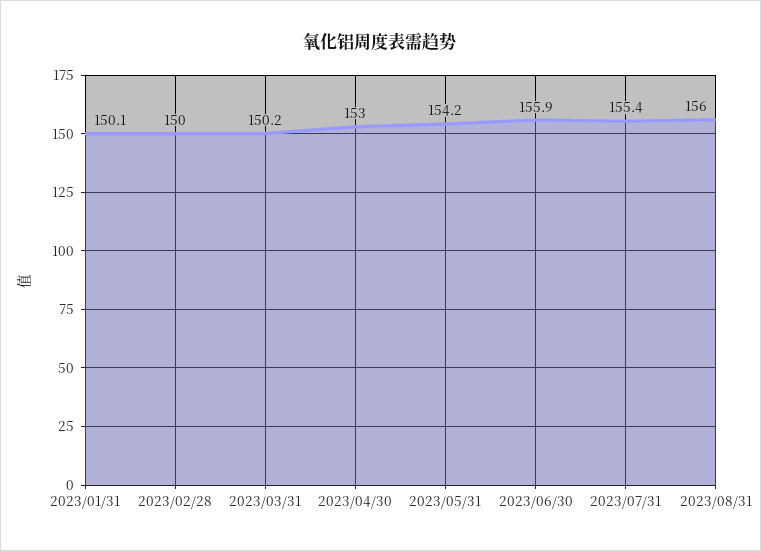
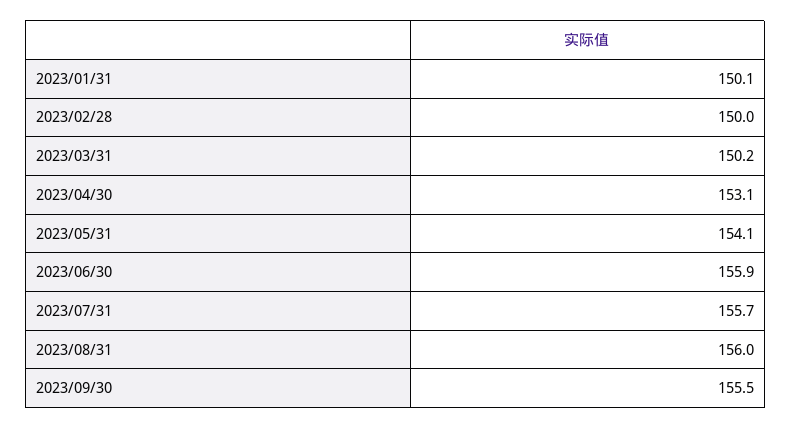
2023/04/30: 153 -> 153.1
2023/05/31: 154.2 -> 154.1
2023/07/31: 155.4 -> 155.7
2023/09/30: none -> 155.5

